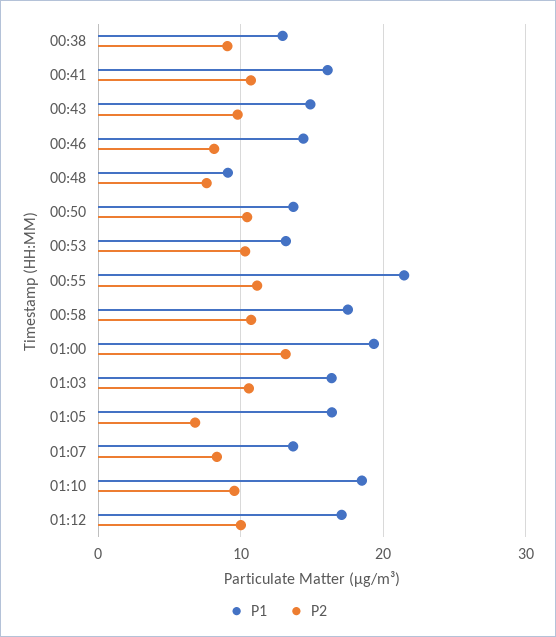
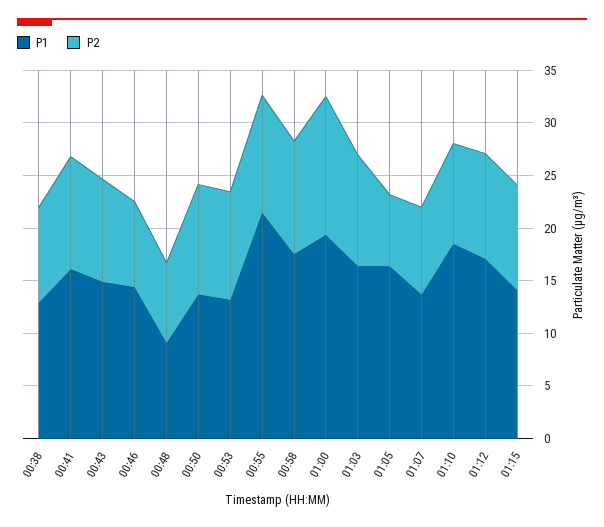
P1, 01:15: none -> 14
P2, 01:15: none -> 10

